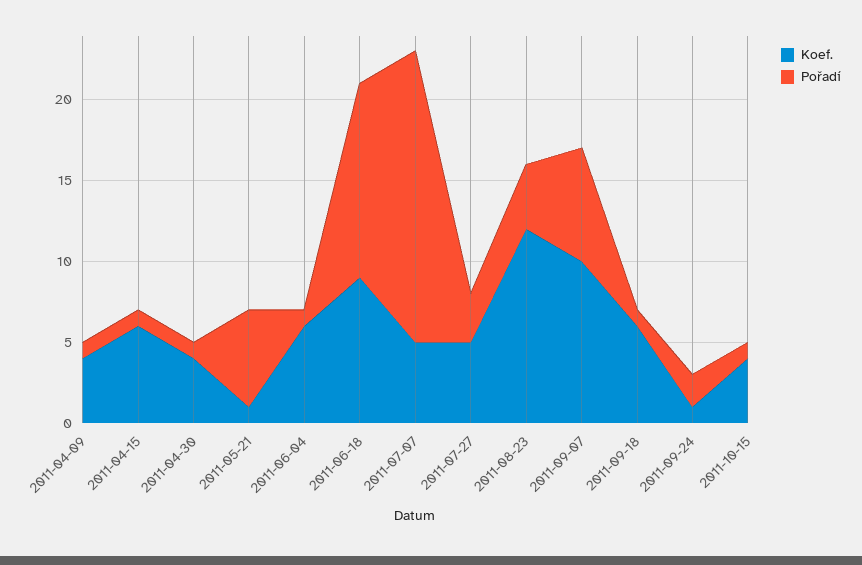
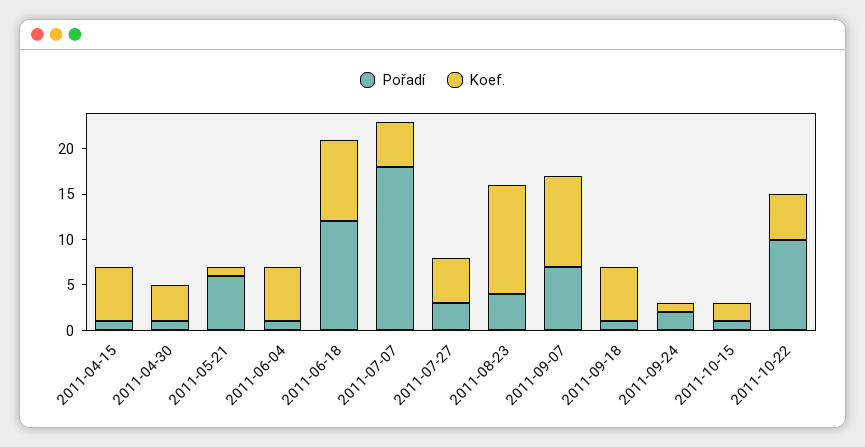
Koef., 2011-04-09: 4 -> none
Pořadí, 2011-04-09: 1 -> none
Koef., 2011-10-15: 4 -> 2
Pořadí, 2011-10-22: none -> 10
Koef., 2011-10-22: none -> 5

